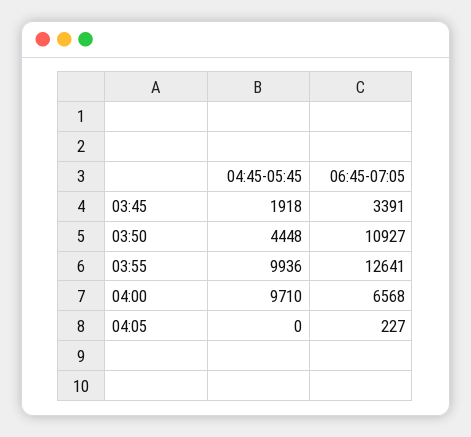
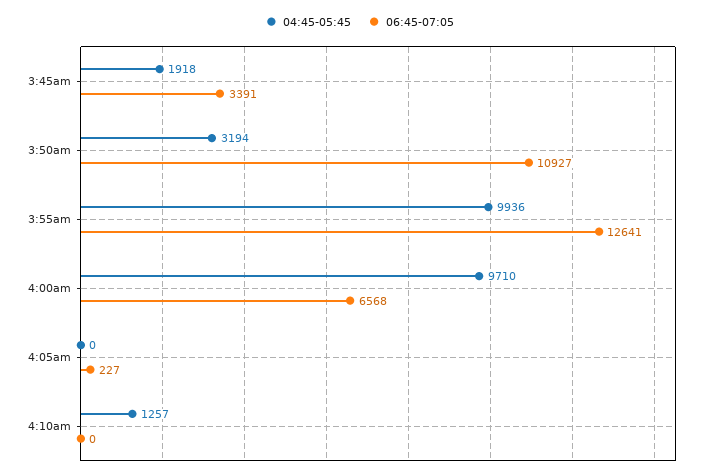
04:45-05:45, 03:50: 4448 -> 3194
04:45-05:45, 4:10am: none -> 1257
06:45-07:05, 4:10am: none -> 0

